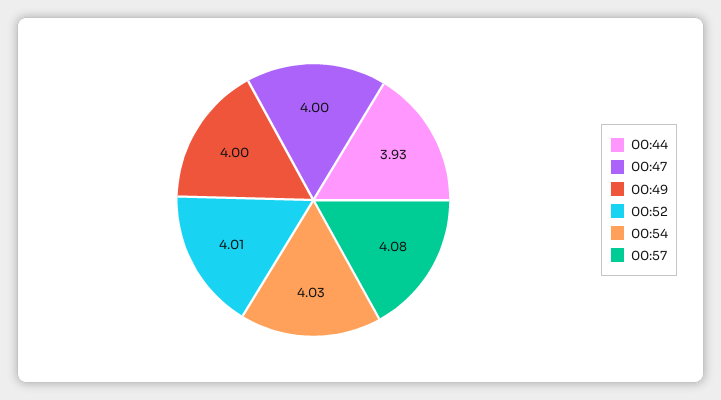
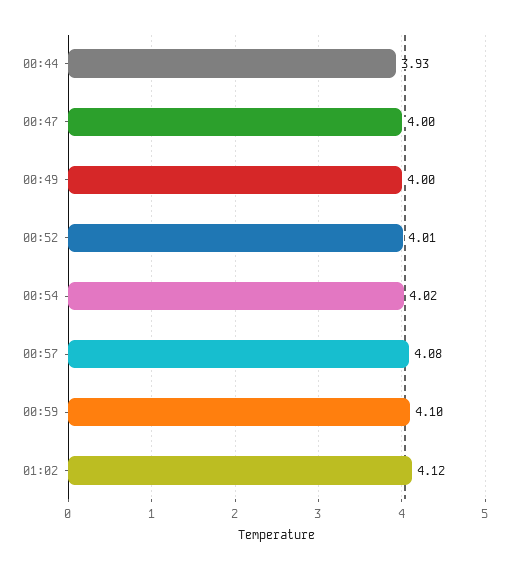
00:54: 4.03 -> 4.02
00:59: none -> 4.1
01:02: none -> 4.12

